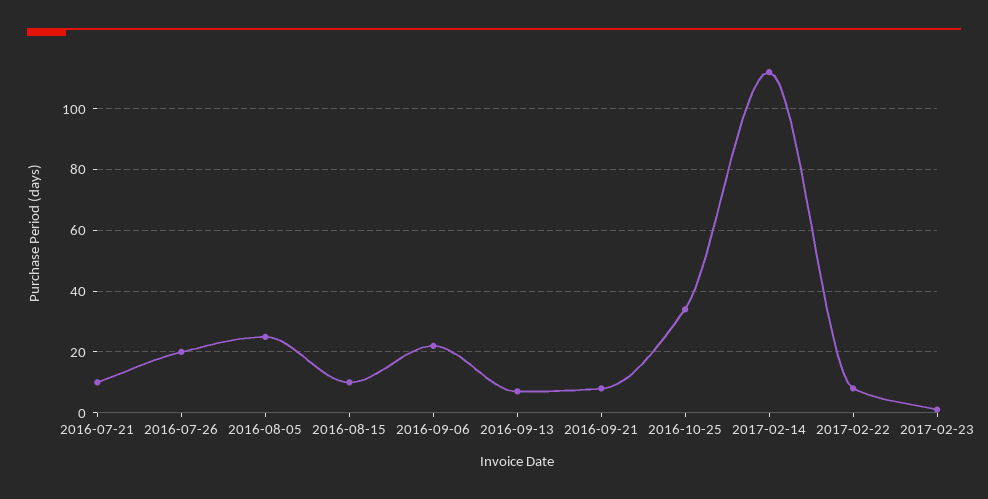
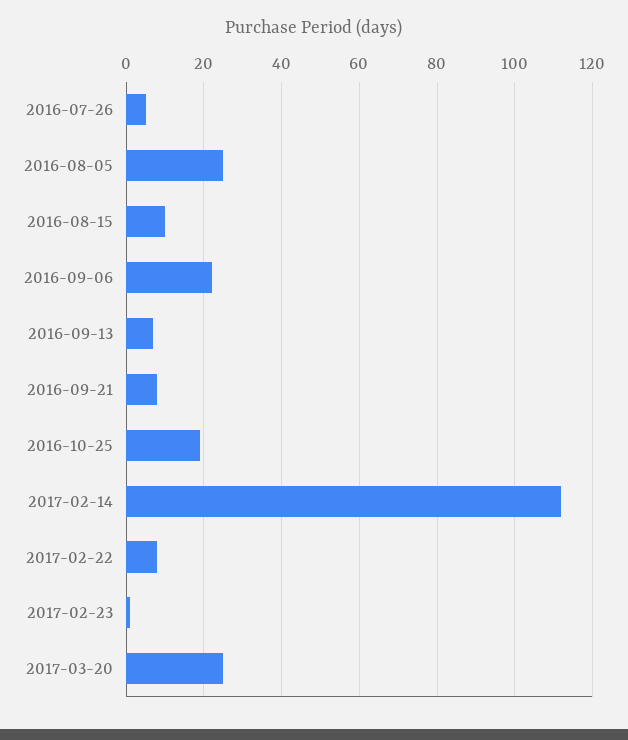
2016-07-21: 10 -> none
2016-07-26: 20 -> 5
2016-10-25: 35 -> 20
2017-03-20: none -> 25

